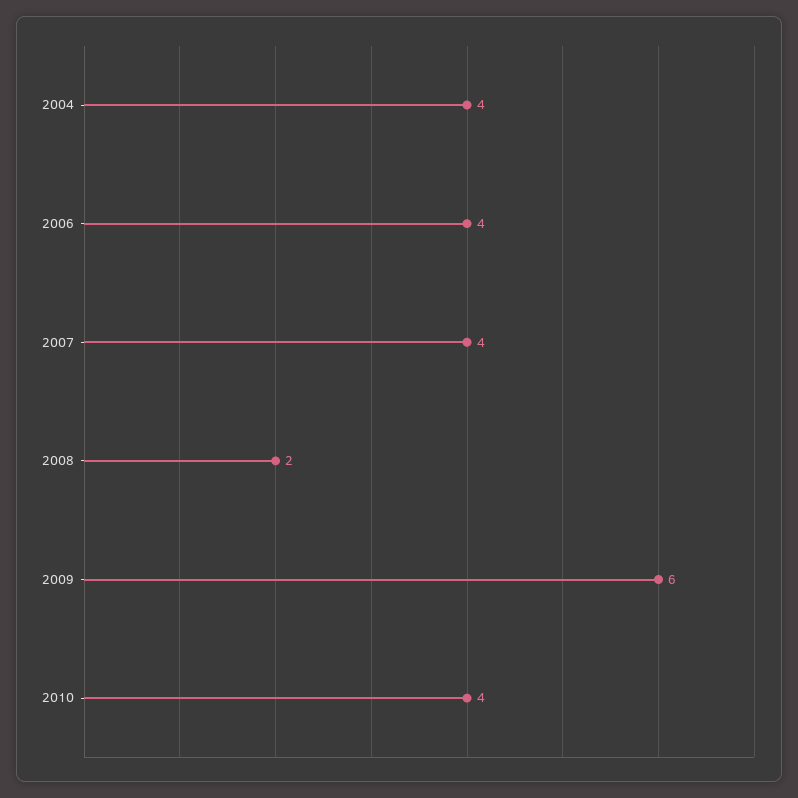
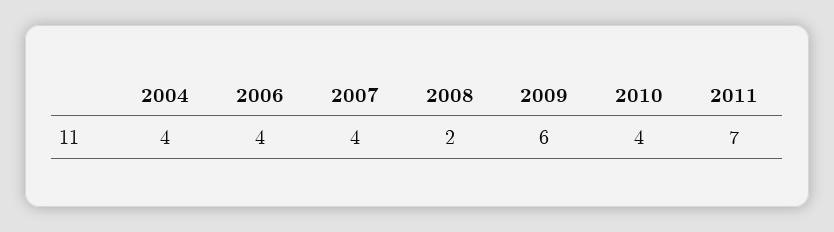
2011: none -> 7

